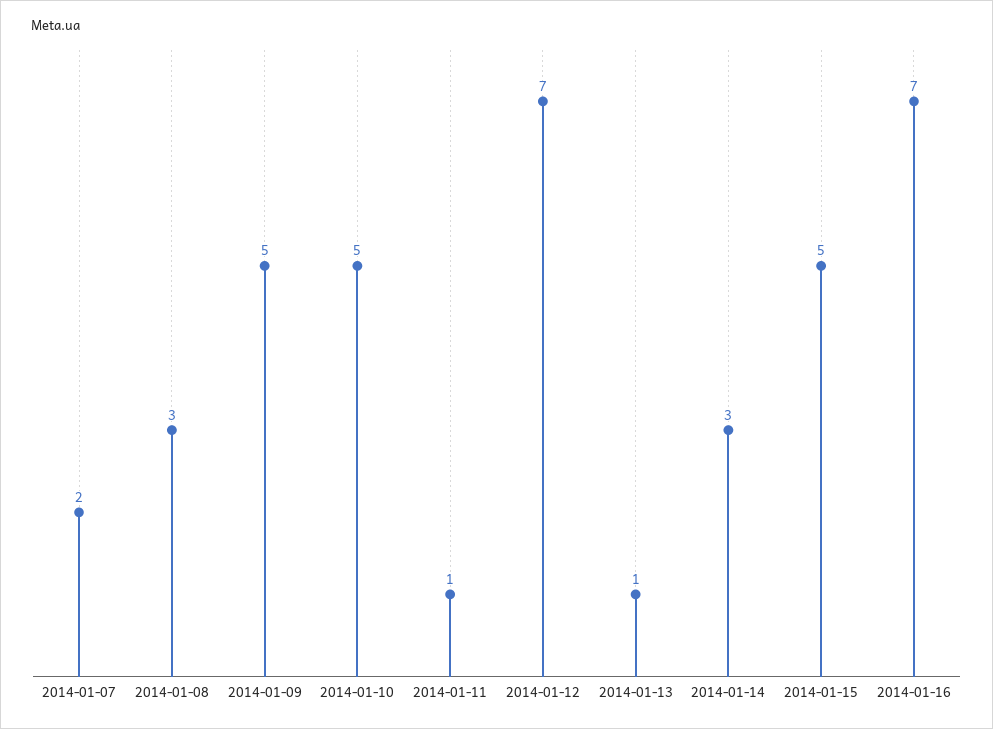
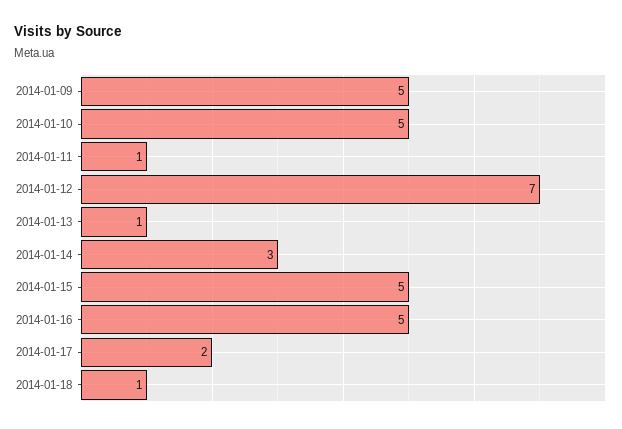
2014-01-07: 2 -> none
2014-01-08: 3 -> none
2014-01-16: 7 -> 5
2014-01-17: none -> 2
2014-01-18: none -> 1

